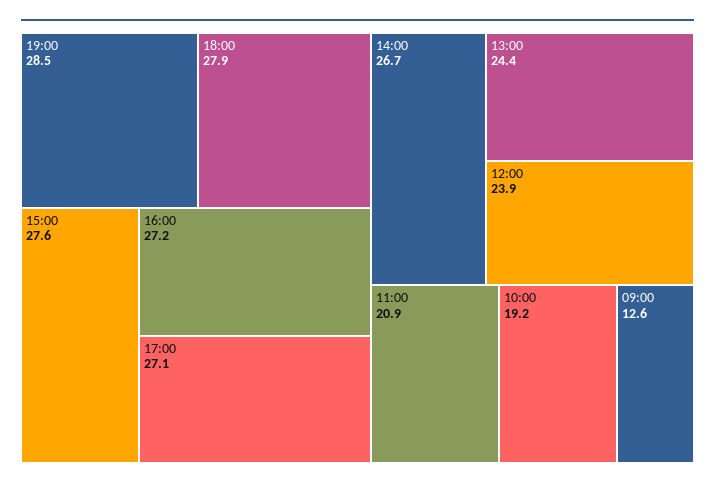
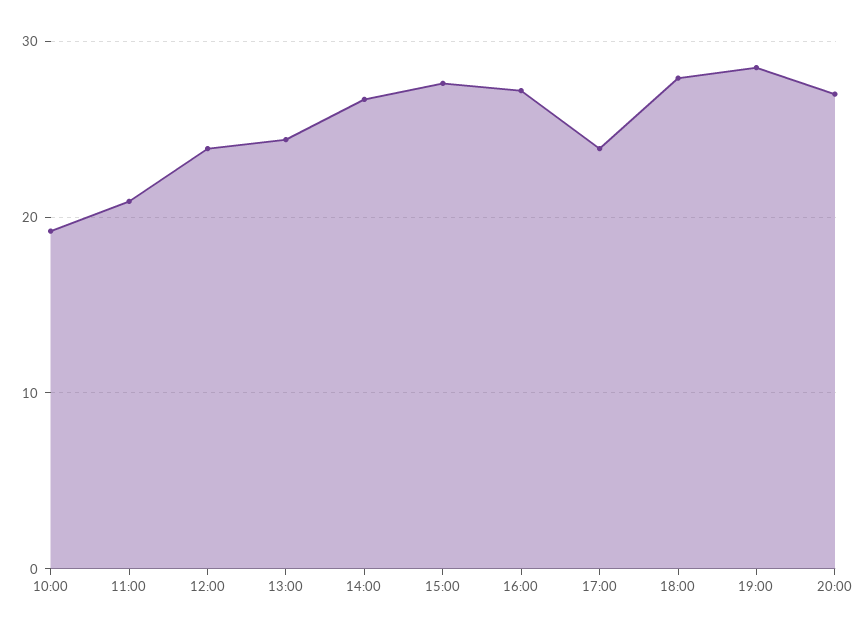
17:00: 27.1 -> 24
09:00: 12.6 -> none
20:00: none -> 27

